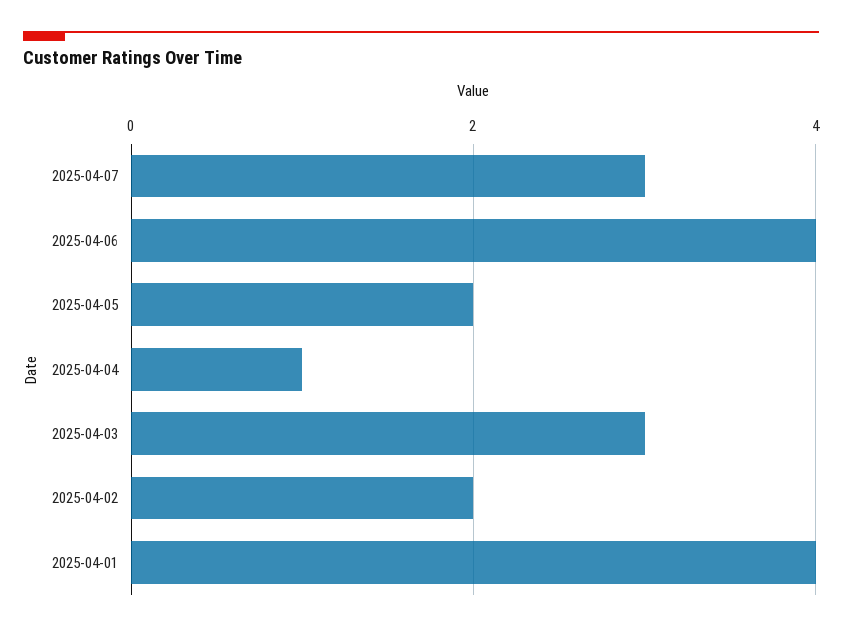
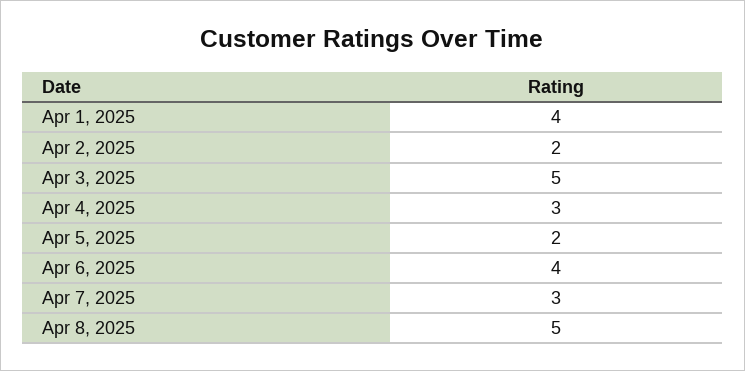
2025-04-04: 1 -> 3
2025-04-03: 3 -> 5
Apr 8, 2025: none -> 5

